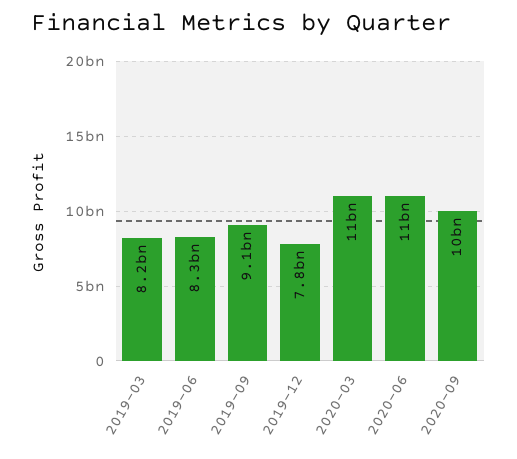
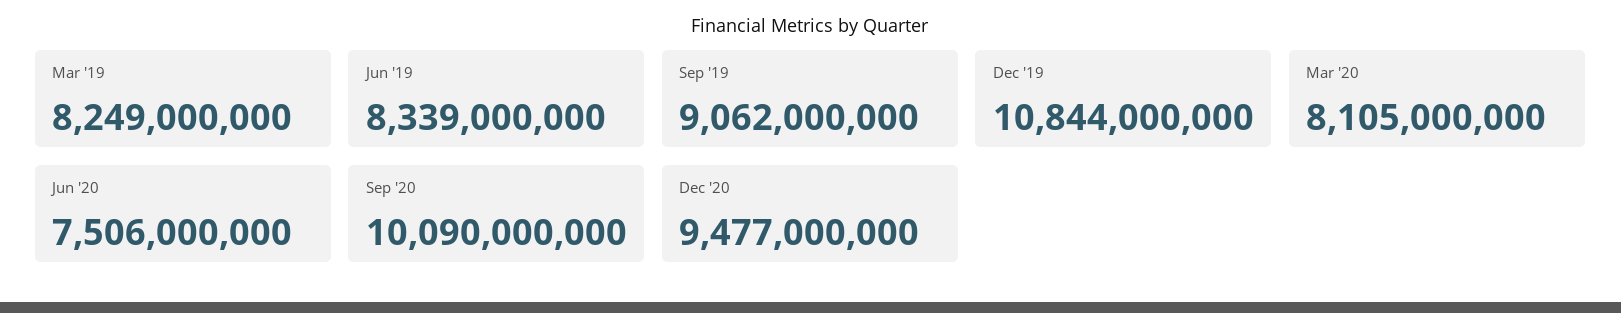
2019-12: 7800000000 -> 10844000000
2020-03: 11000000000 -> 8105000000
2020-06: 11000000000 -> 7506000000
Dec '20: none -> 9477000000

